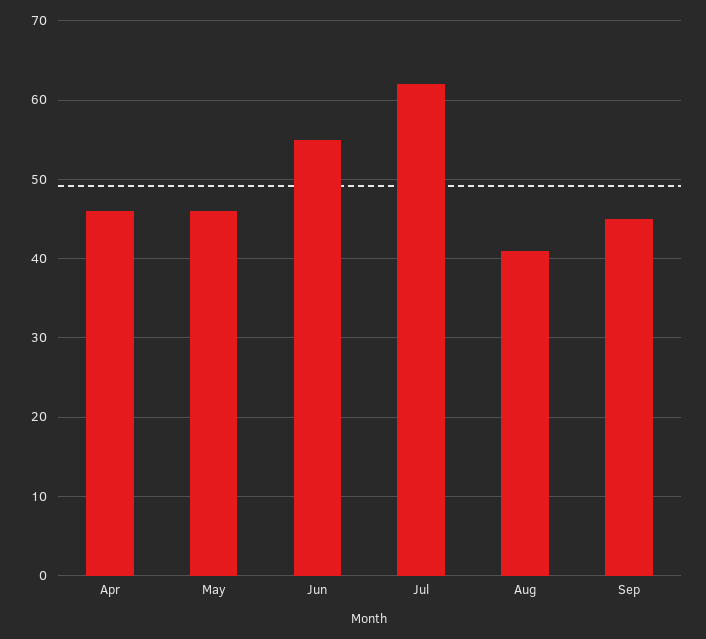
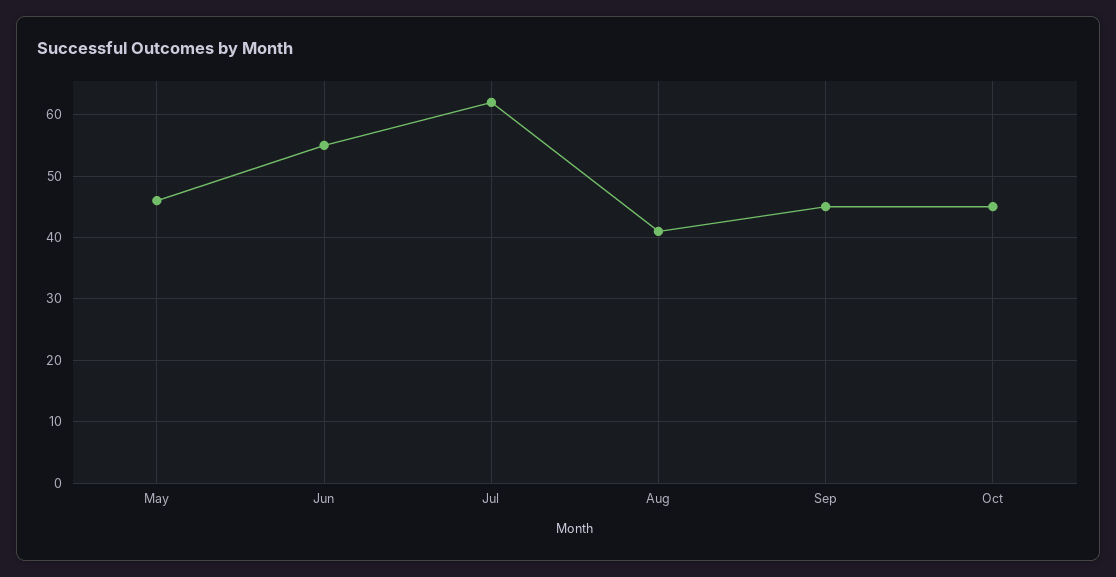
Apr: 46 -> none
Oct: none -> 45

